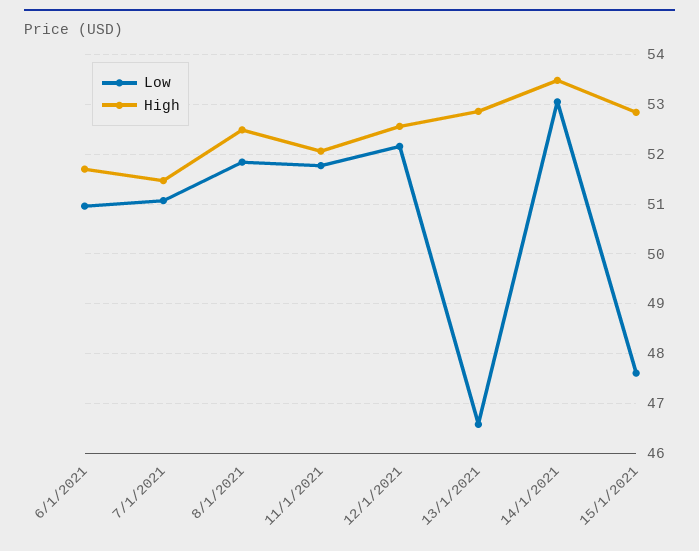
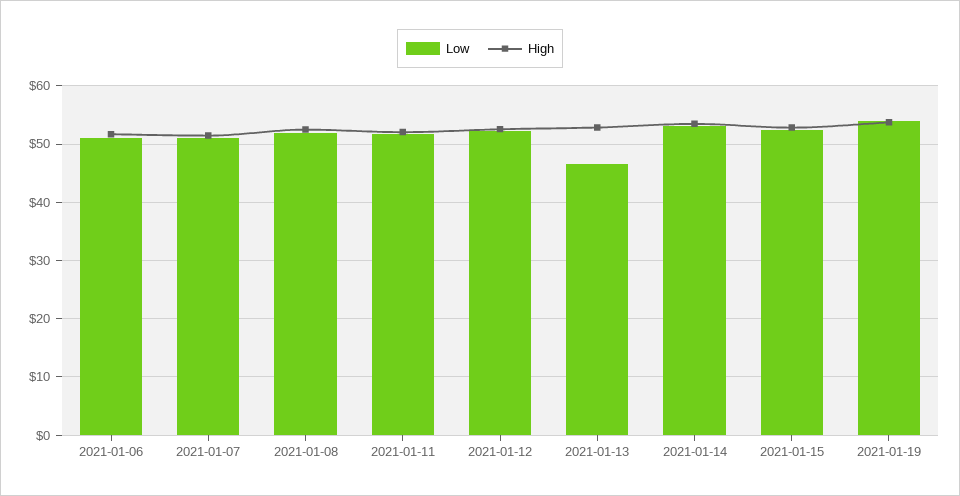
Low, 15/1/2021: 47.6 -> 52
Low, 2021-01-19: none -> 54
High, 2021-01-19: none -> 54

